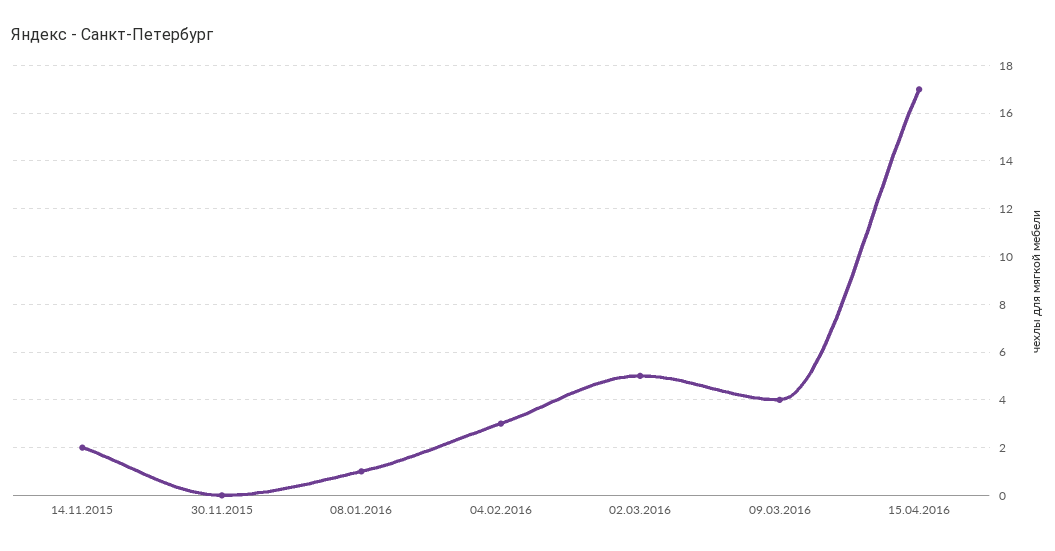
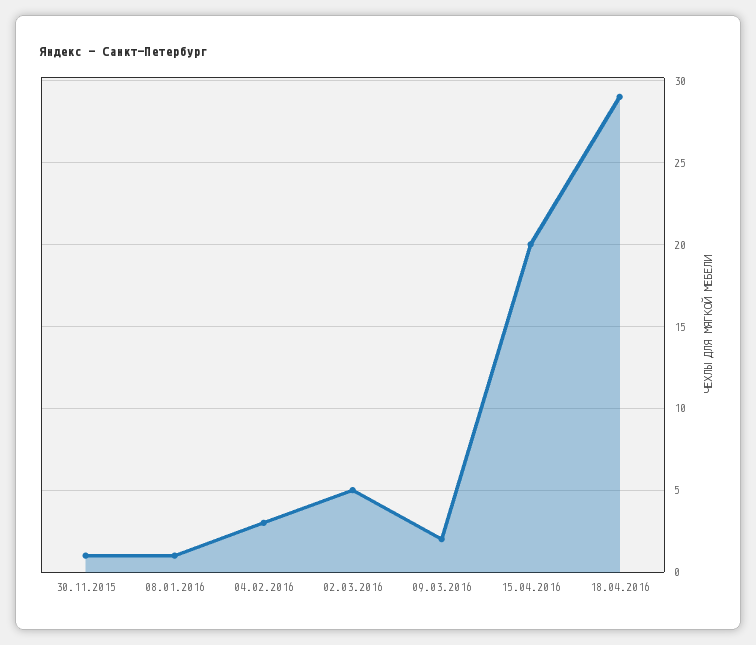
14.11.2015: 2 -> none
30.11.2015: 0 -> 1
09.03.2016: 4 -> 2
15.04.2016: 17 -> 20
18.04.2016: none -> 29

